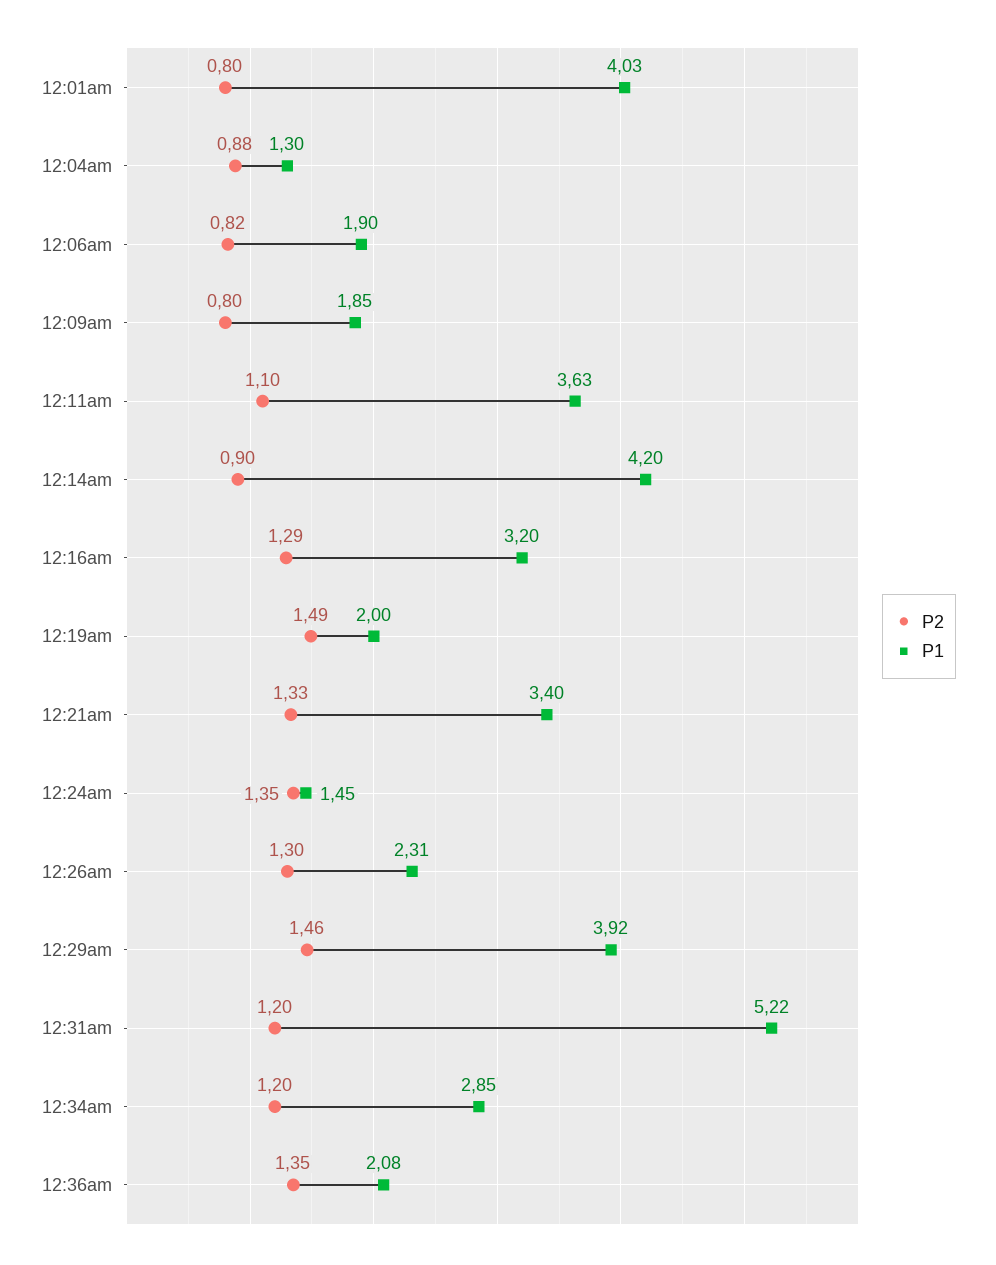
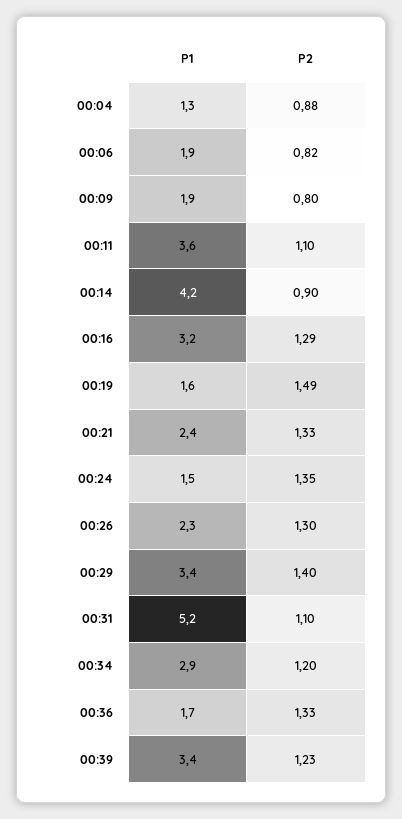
P2, 12:01am: 0.8 -> none
P1, 12:01am: 4.03 -> none
P1, 12:19am: 2 -> 1.6
P1, 12:21am: 3.4 -> 2.4
P2, 12:29am: 1.46 -> 1.4
P1, 12:29am: 3.92 -> 3.4
P2, 12:31am: 1.2 -> 1.1
P2, 12:36am: 1.35 -> 1.33
P1, 12:36am: 2.08 -> 1.7
P1, 00:39: none -> 3.4
P2, 00:39: none -> 1.23

